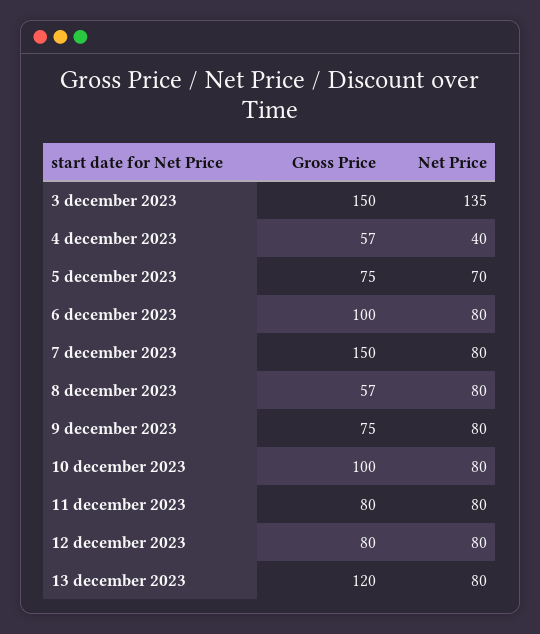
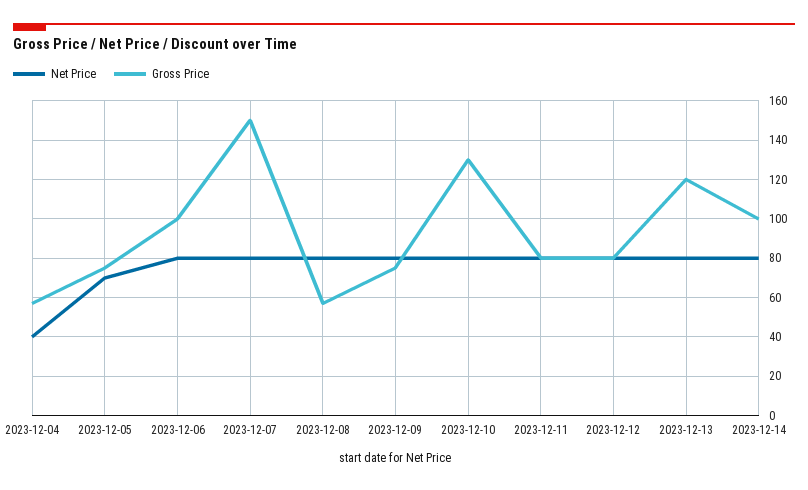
Gross Price, 3 december 2023: 150 -> none
Net Price, 3 december 2023: 135 -> none
Gross Price, 10 december 2023: 100 -> 130
Net Price, 2023-12-14: none -> 80
Gross Price, 2023-12-14: none -> 100

